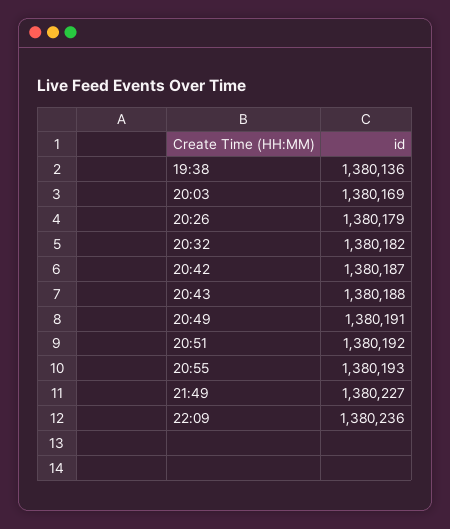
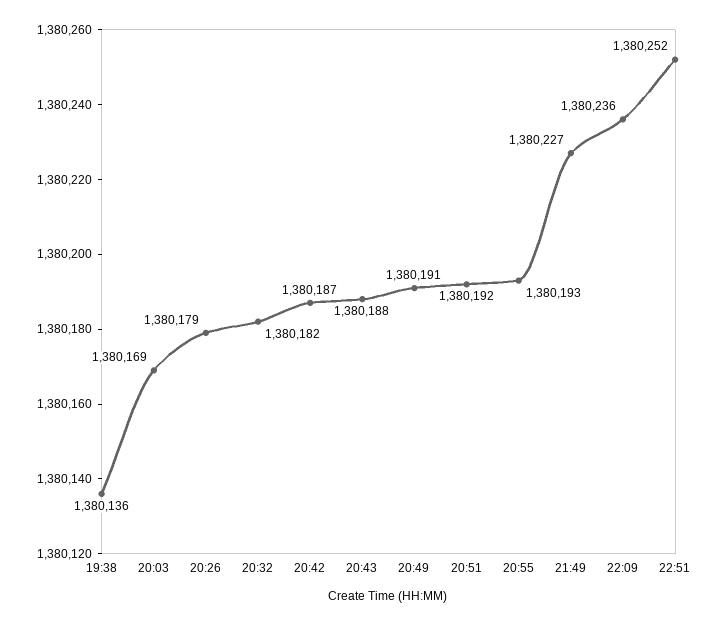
22:51: none -> 1380252

